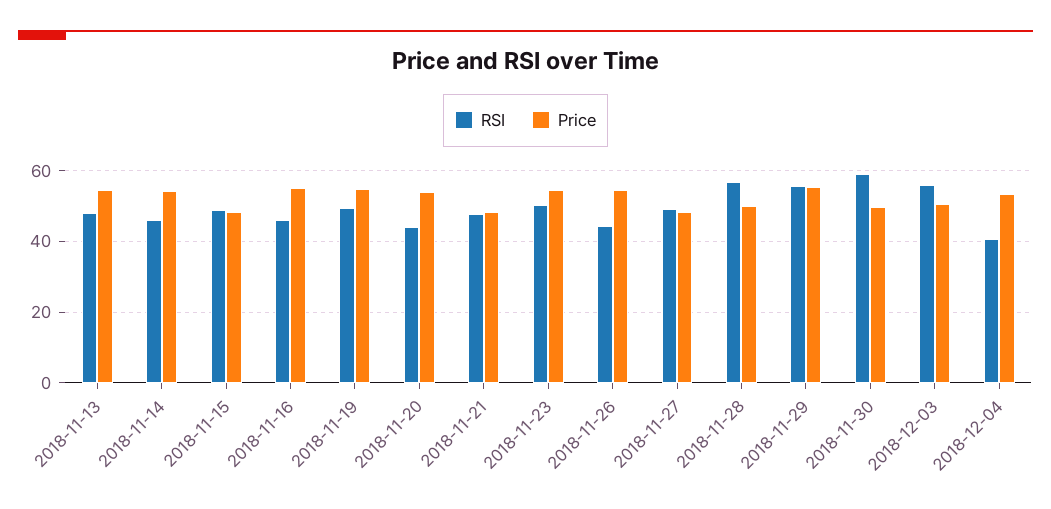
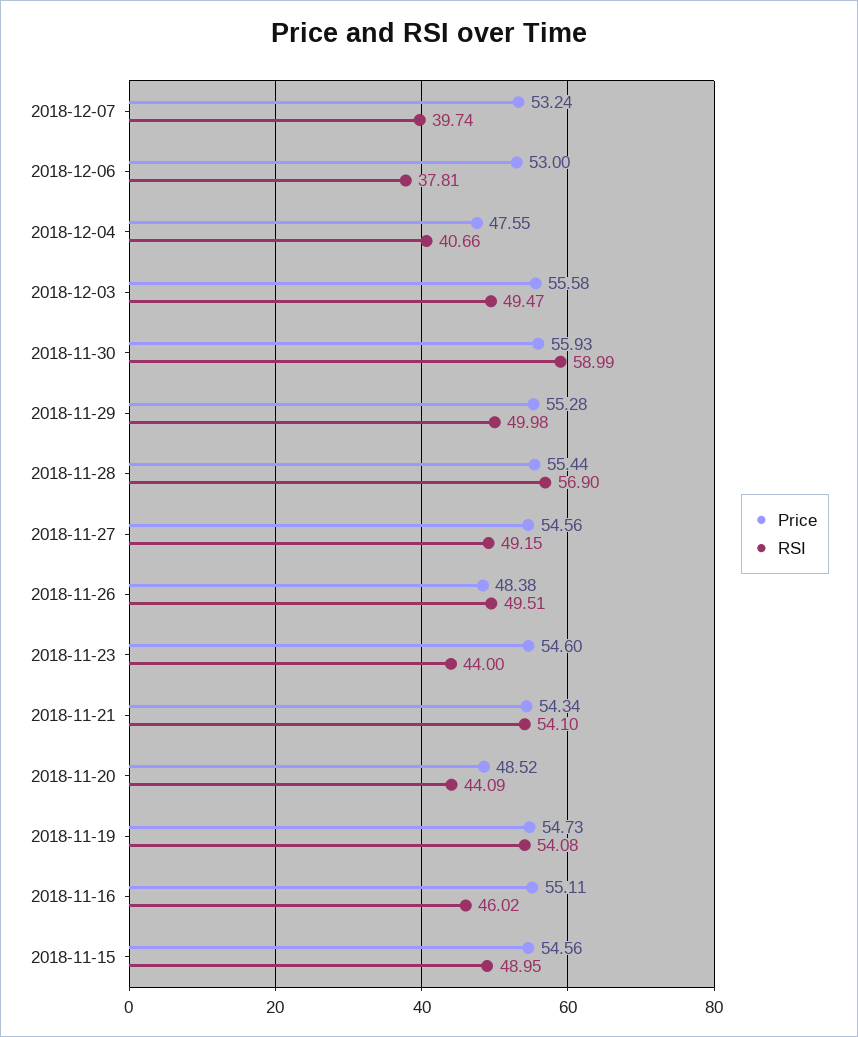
RSI, 2018-11-13: 48 -> none
Price, 2018-11-13: 54 -> none
RSI, 2018-11-14: 46 -> none
Price, 2018-11-14: 54 -> none
Price, 2018-11-15: 48 -> 54.56
RSI, 2018-11-19: 50 -> 54.08
Price, 2018-11-20: 54 -> 48.52
RSI, 2018-11-21: 48 -> 54.1
Price, 2018-11-21: 48 -> 54.34
RSI, 2018-11-23: 50 -> 44
RSI, 2018-11-26: 44 -> 49.51
Price, 2018-11-26: 54 -> 48.38
Price, 2018-11-27: 48 -> 54.56
Price, 2018-11-28: 50 -> 55.44
RSI, 2018-11-29: 56 -> 49.98
Price, 2018-11-30: 50 -> 55.93
RSI, 2018-12-03: 56 -> 49.47
Price, 2018-12-03: 50 -> 55.58
Price, 2018-12-04: 54 -> 47.55
Price, 2018-12-07: none -> 53.24
RSI, 2018-12-07: none -> 39.74
Price, 2018-12-06: none -> 53
RSI, 2018-12-06: none -> 37.81

